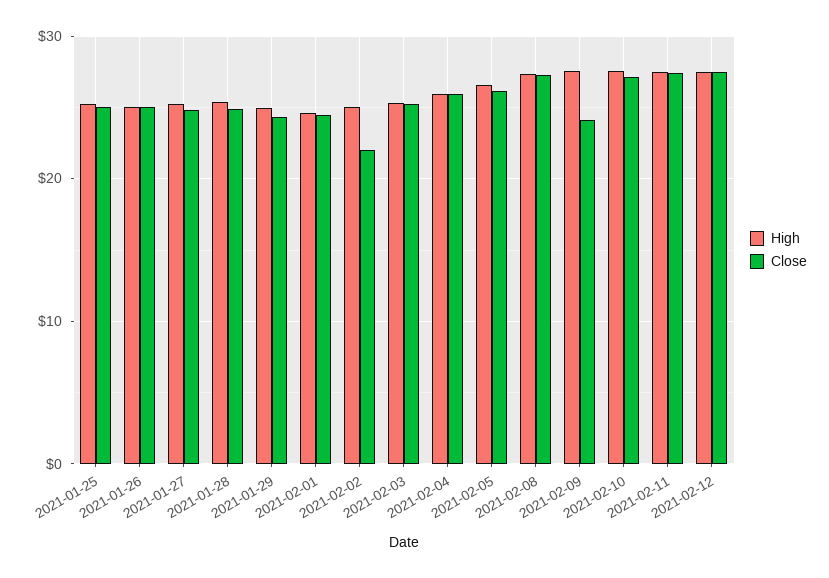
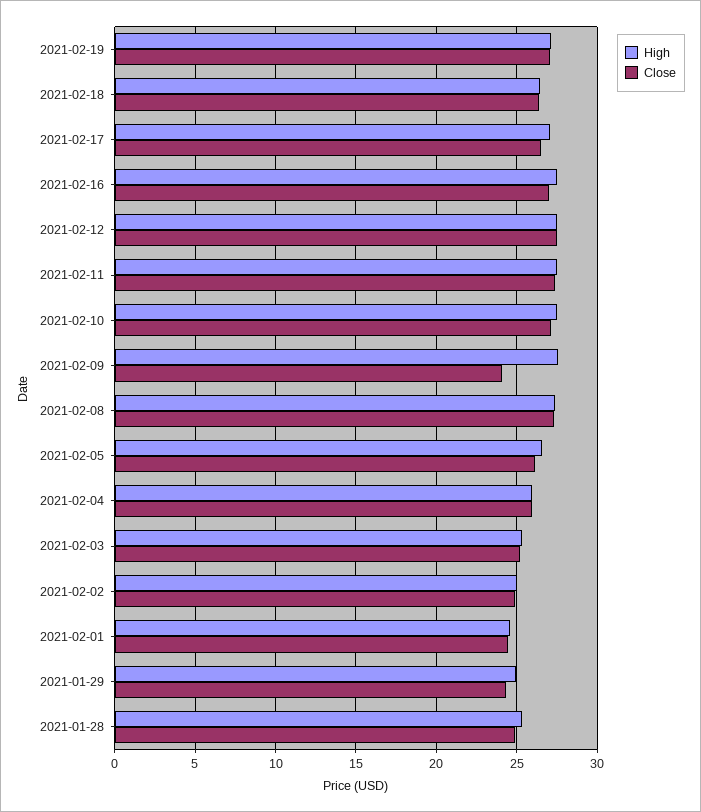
High, 2021-01-25: 25 -> none
Close, 2021-01-25: 25 -> none
High, 2021-01-26: 25 -> none
Close, 2021-01-26: 25 -> none
High, 2021-01-27: 25 -> none
Close, 2021-01-27: 25 -> none
Close, 2021-02-02: 22 -> 25
High, 2021-02-19: none -> 27
Close, 2021-02-19: none -> 27
High, 2021-02-18: none -> 26.5
Close, 2021-02-18: none -> 26.5
High, 2021-02-17: none -> 27
Close, 2021-02-17: none -> 26.5
High, 2021-02-16: none -> 27.5
Close, 2021-02-16: none -> 27

